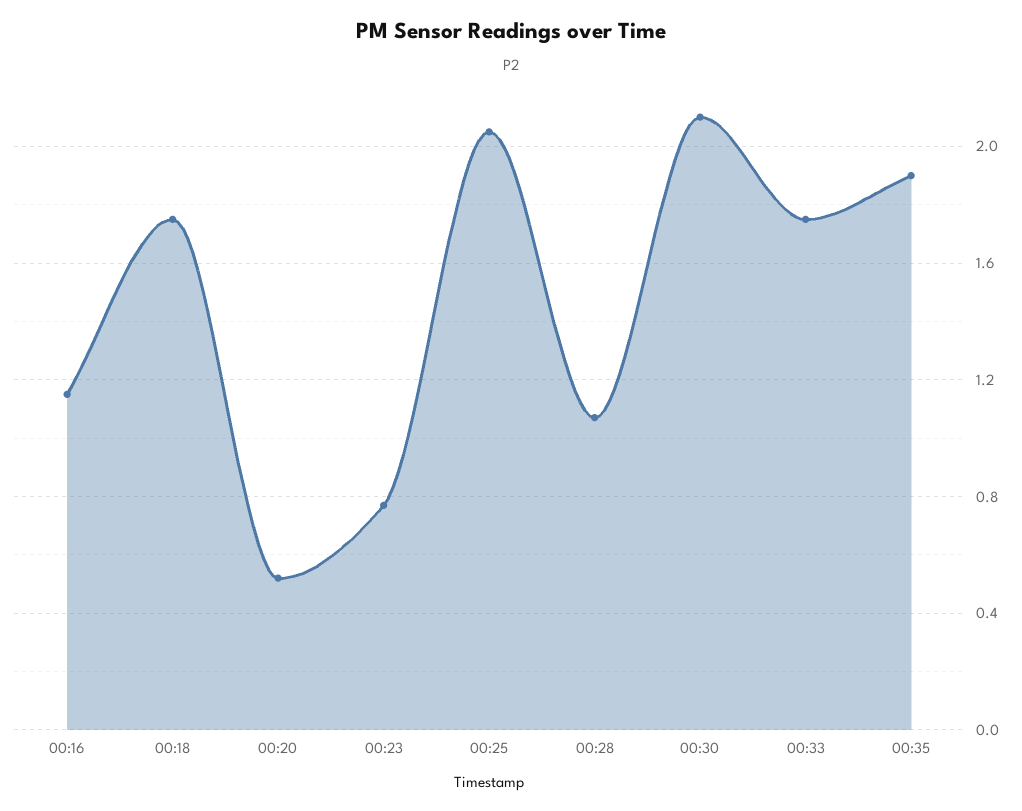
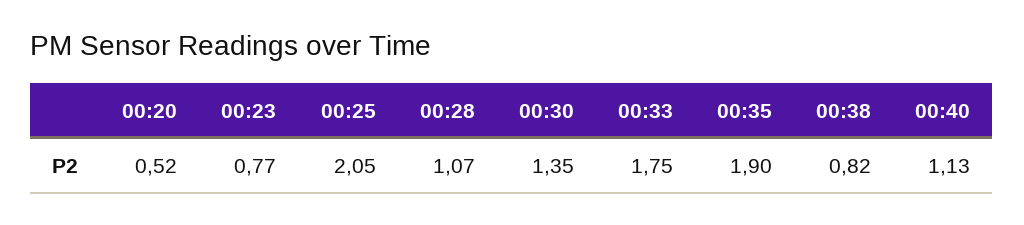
00:16: 1.15 -> none
00:18: 1.75 -> none
00:30: 2.1 -> 1.35
00:38: none -> 0.82
00:40: none -> 1.13

